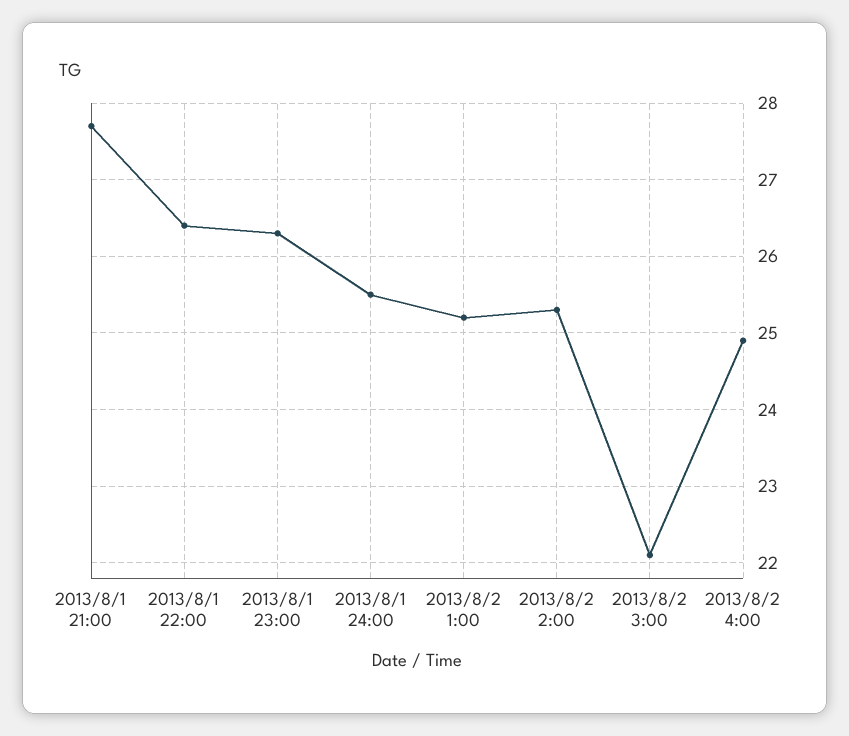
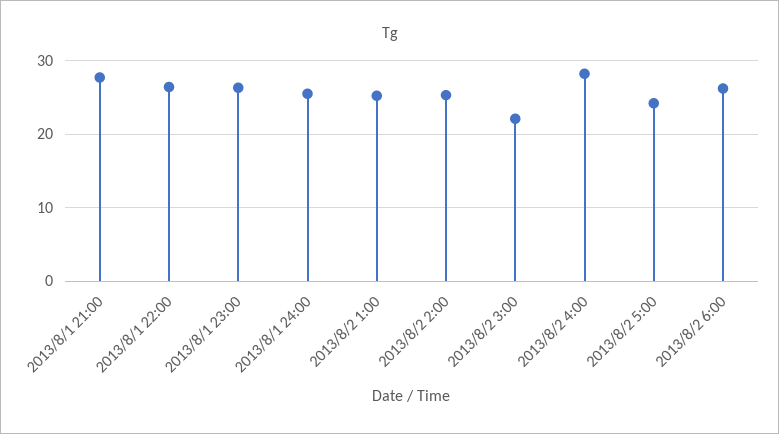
2013/8/2 4:00: 24.9 -> 28
2013/8/2 5:00: none -> 24
2013/8/2 6:00: none -> 26

